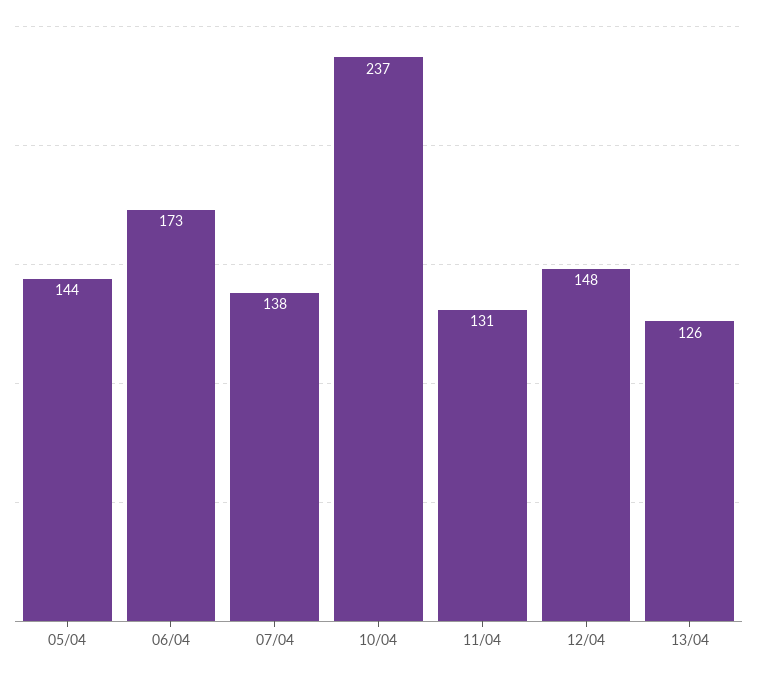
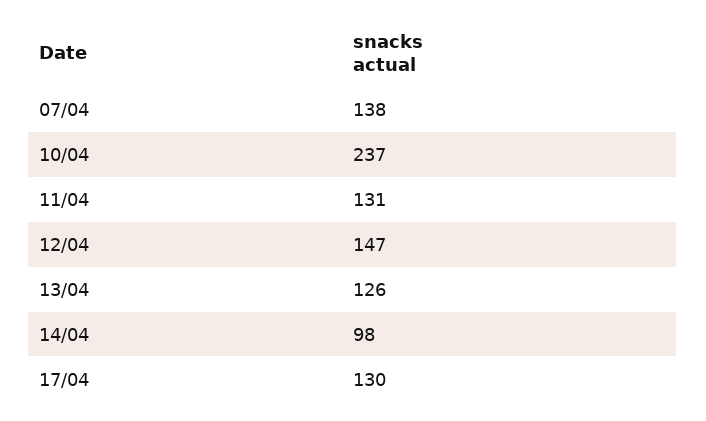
05/04: 144 -> none
06/04: 173 -> none
12/04: 148 -> 147
14/04: none -> 98
17/04: none -> 130

